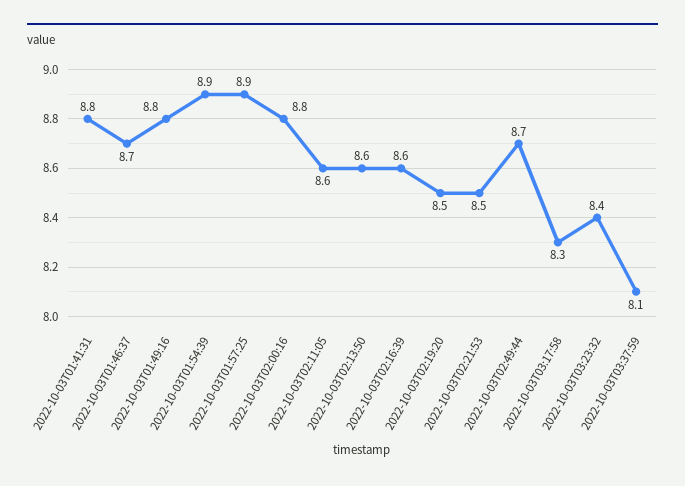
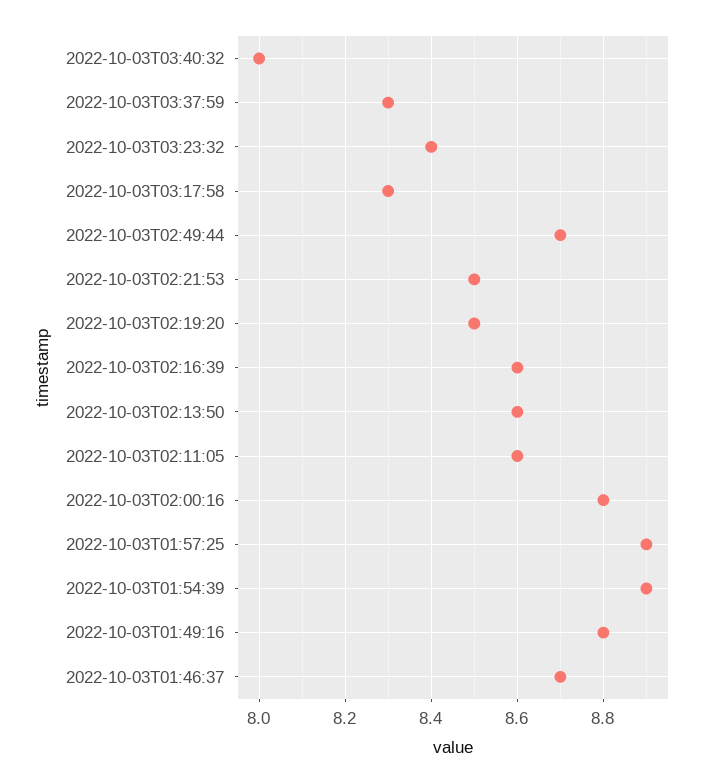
2022-10-03T01:41:31: 8.8 -> none
2022-10-03T03:37:59: 8.1 -> 8.3
2022-10-03T03:40:32: none -> 8

